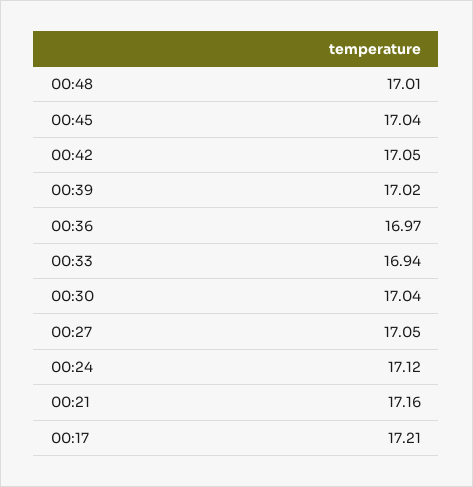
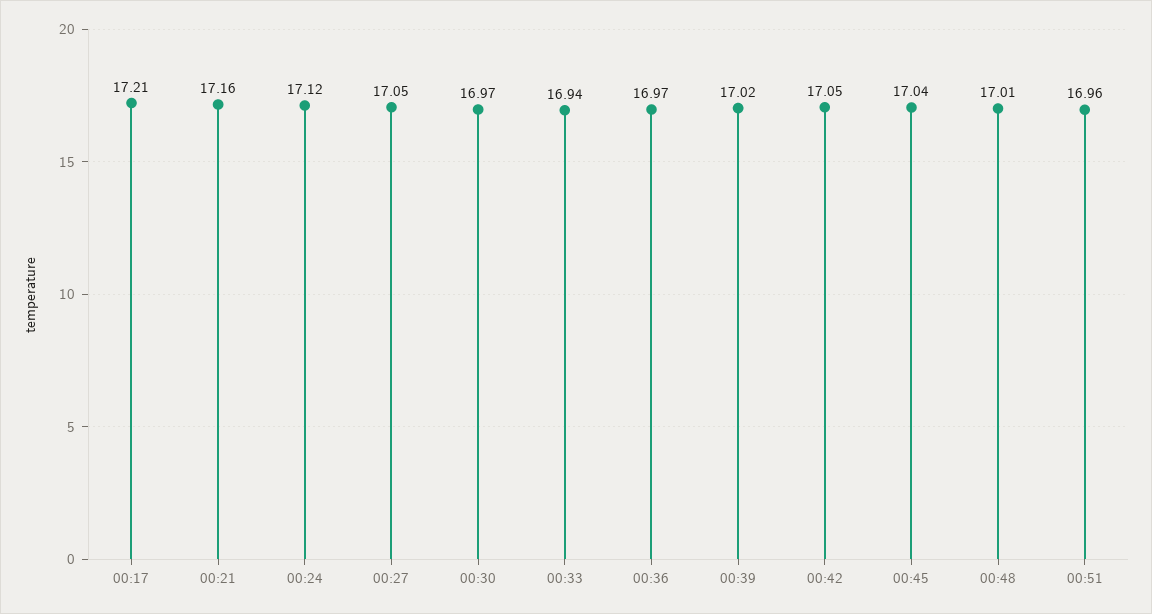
00:30: 17.04 -> 16.97
00:51: none -> 16.96

